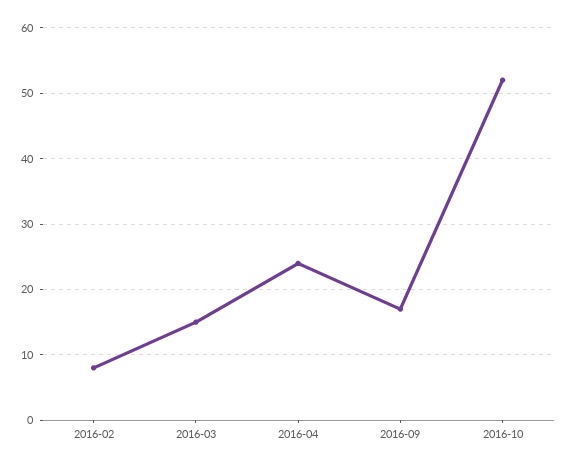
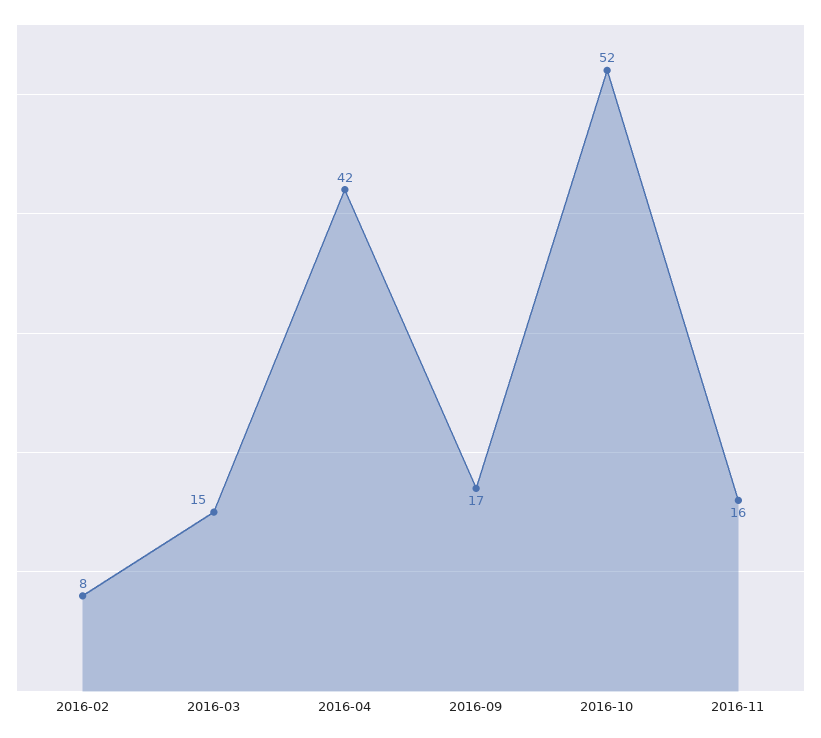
2016-04: 24 -> 42
2016-11: none -> 16

